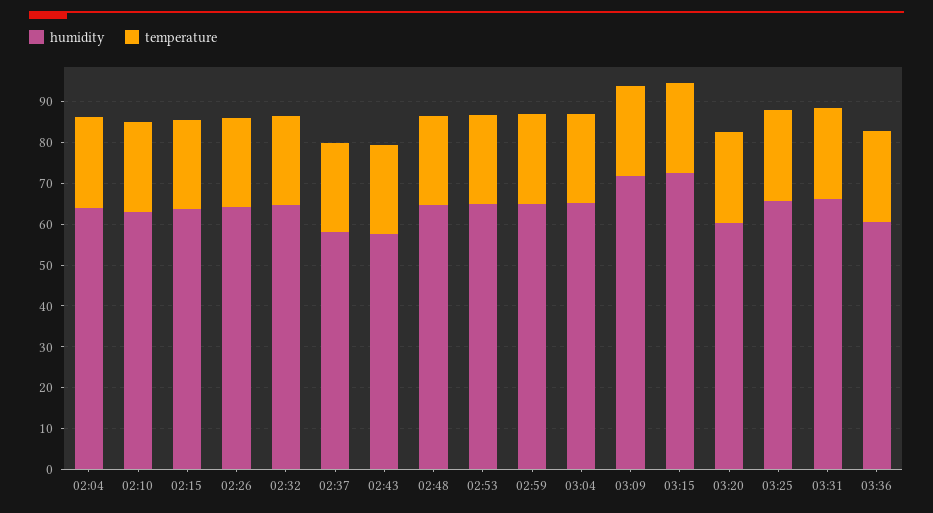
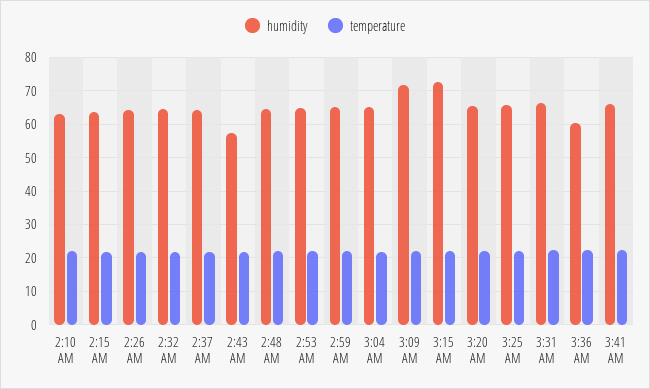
humidity, 02:04: 64 -> none
temperature, 02:04: 22 -> none
humidity, 02:37: 58 -> 64
humidity, 03:20: 60 -> 66
humidity, 3:41 AM: none -> 66
temperature, 3:41 AM: none -> 22

